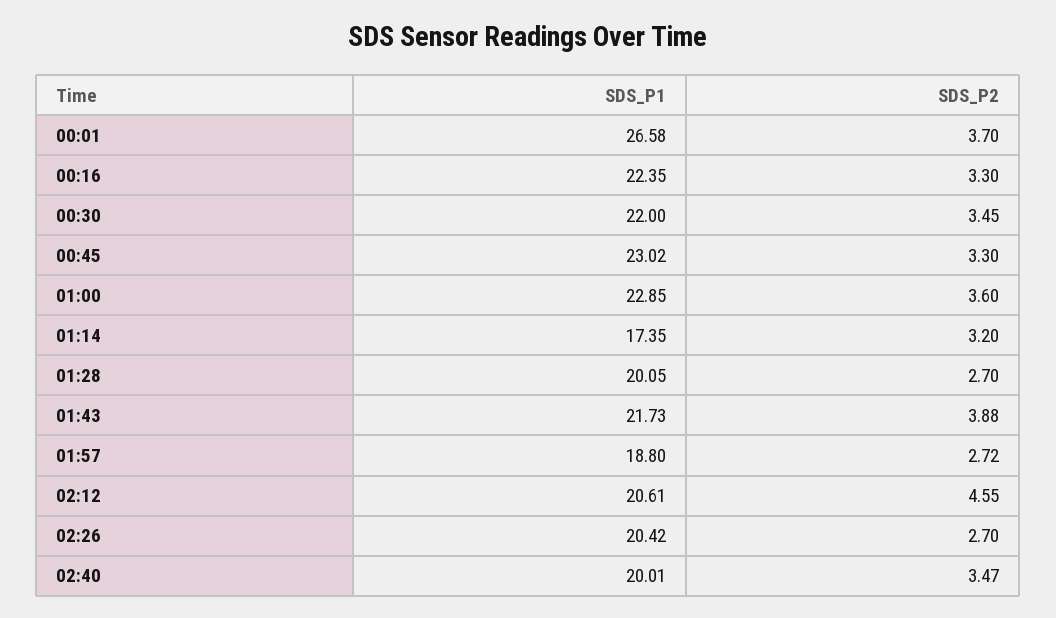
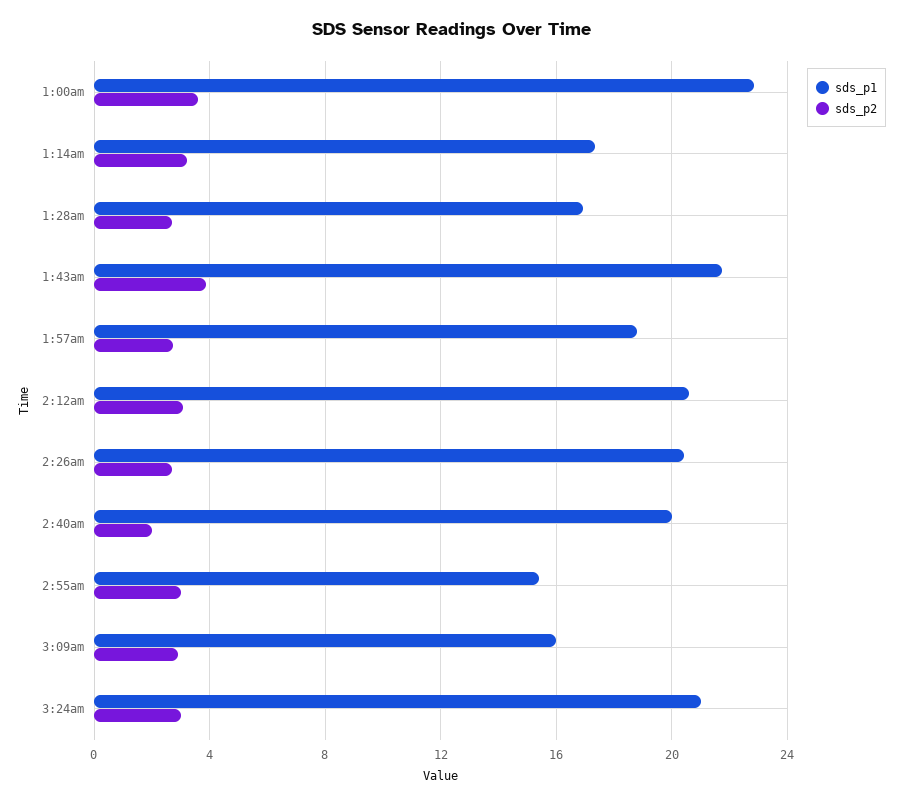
SDS_P1, 00:01: 26.58 -> none
SDS_P2, 00:01: 3.7 -> none
SDS_P1, 00:16: 22.35 -> none
SDS_P2, 00:16: 3.3 -> none
SDS_P1, 00:30: 22 -> none
SDS_P2, 00:30: 3.45 -> none
SDS_P1, 00:45: 23.02 -> none
SDS_P2, 00:45: 3.3 -> none
SDS_P1, 01:28: 20.05 -> 17
SDS_P2, 02:12: 4.55 -> 3
SDS_P2, 02:40: 3.47 -> 2
SDS_P1, 2:55am: none -> 15.5
SDS_P2, 2:55am: none -> 3
SDS_P1, 3:09am: none -> 16
SDS_P2, 3:09am: none -> 3
SDS_P1, 3:24am: none -> 21
SDS_P2, 3:24am: none -> 3

